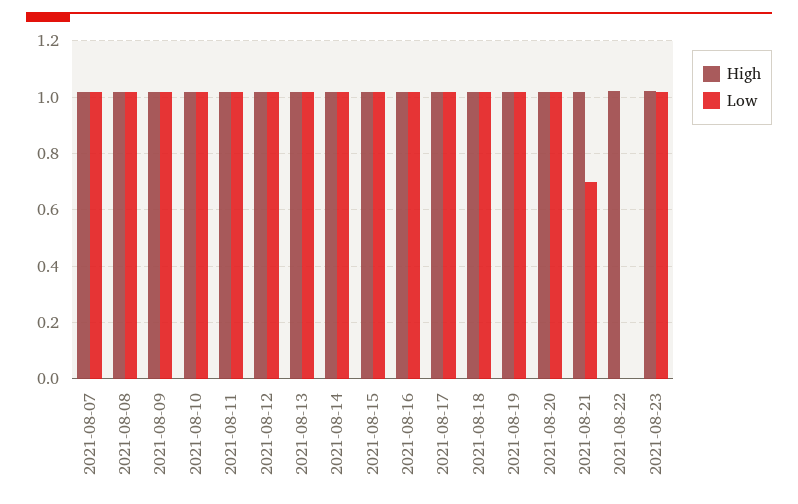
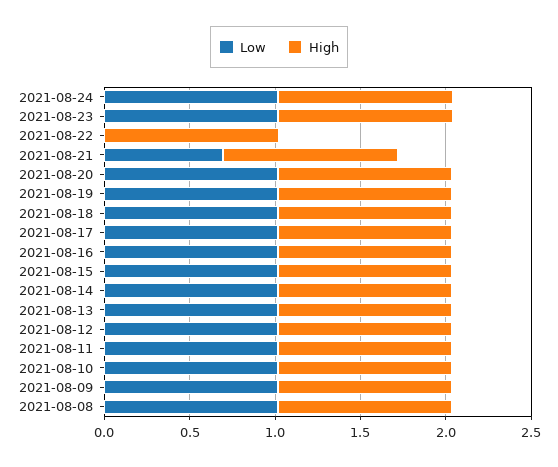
High, 2021-08-07: 1.025 -> none
Low, 2021-08-07: 1.025 -> none
Low, 2021-08-24: none -> 1
High, 2021-08-24: none -> 1

